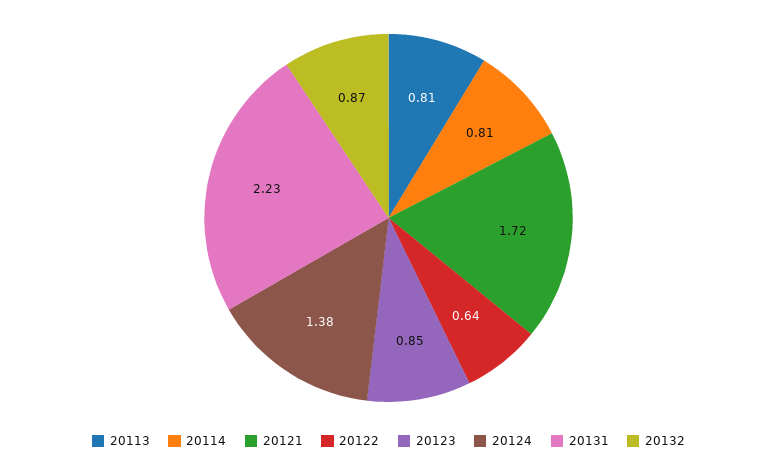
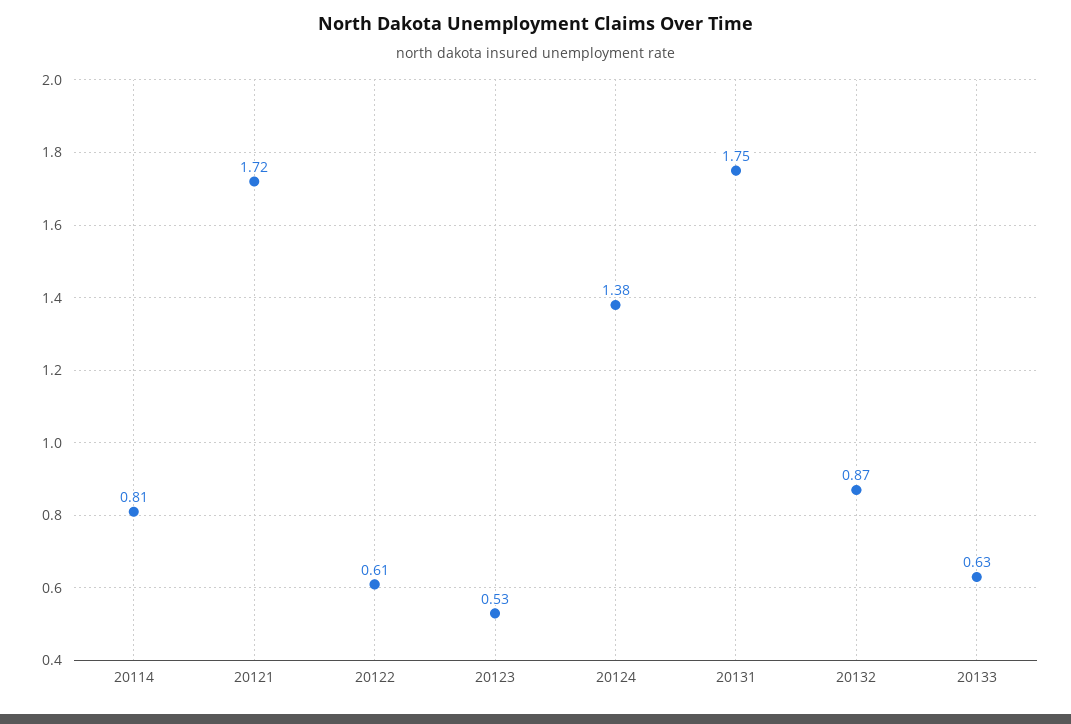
20113: 0.81 -> none
20122: 0.64 -> 0.61
20123: 0.85 -> 0.53
20131: 2.23 -> 1.75
20133: none -> 0.63

